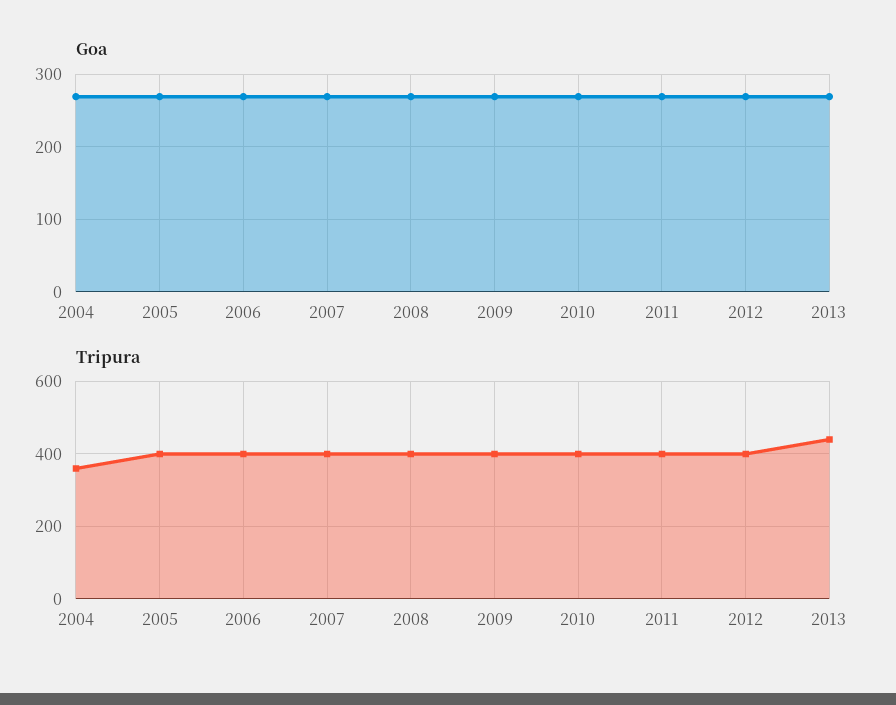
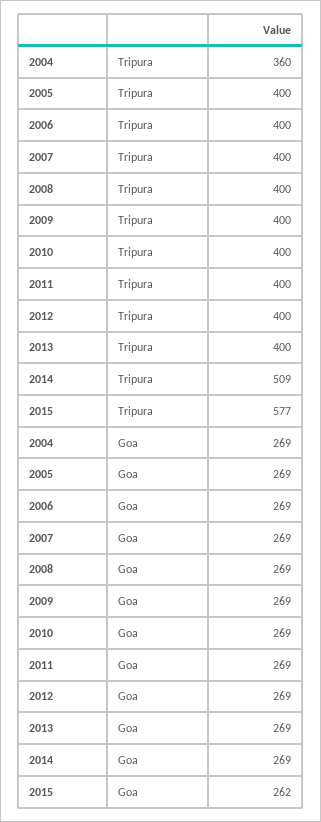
Tripura, 2013: 440 -> 400
Tripura, 2014: none -> 509
Tripura, 2015: none -> 577
Goa, 2014: none -> 269
Goa, 2015: none -> 262

